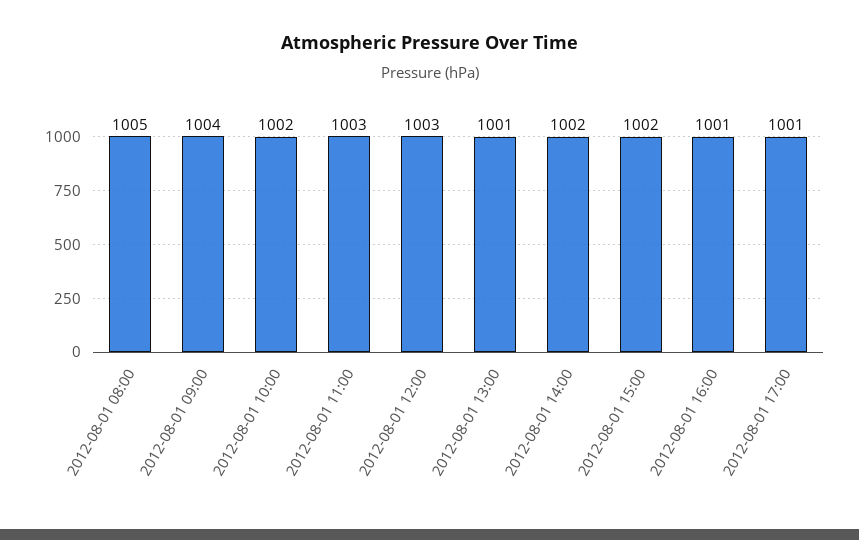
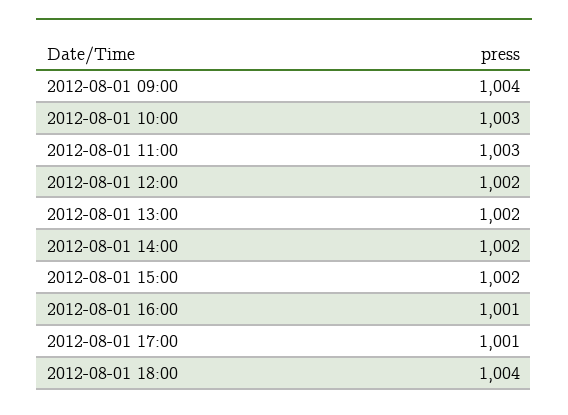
2012-08-01 08:00: 1005 -> none
2012-08-01 10:00: 1002 -> 1003
2012-08-01 12:00: 1003 -> 1002
2012-08-01 13:00: 1001 -> 1002
2012-08-01 18:00: none -> 1004

